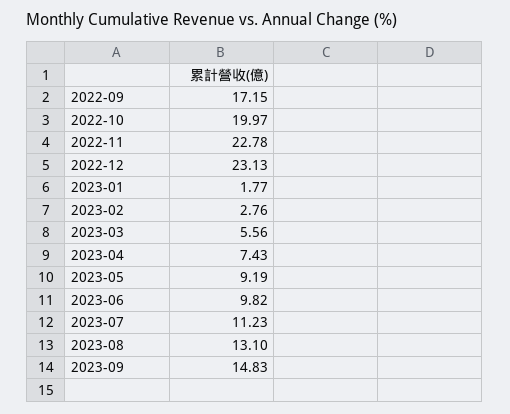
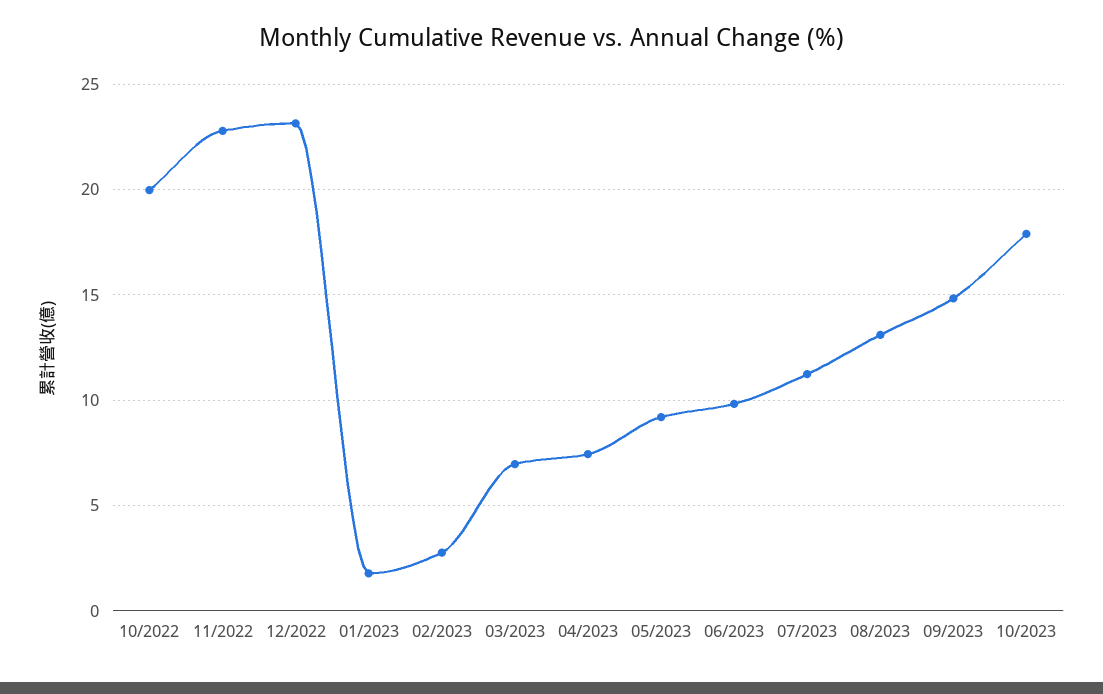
2022-09: 17.15 -> none
2023-03: 5.56 -> 7
10/2023: none -> 18

